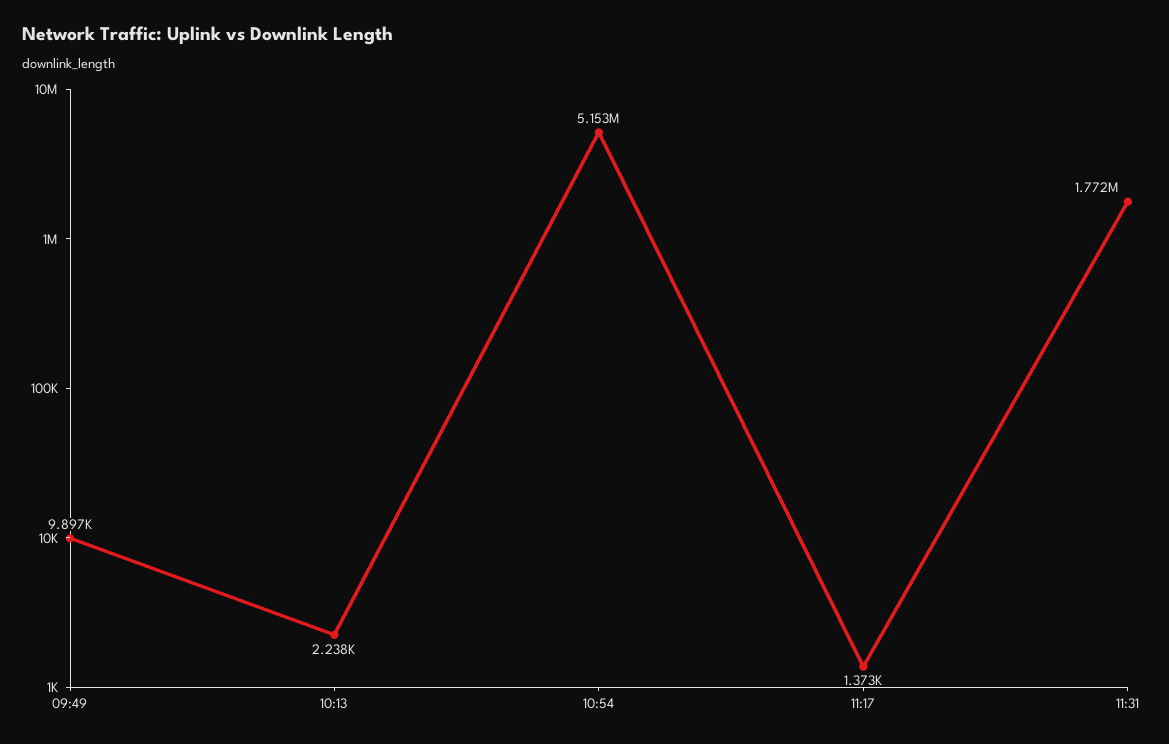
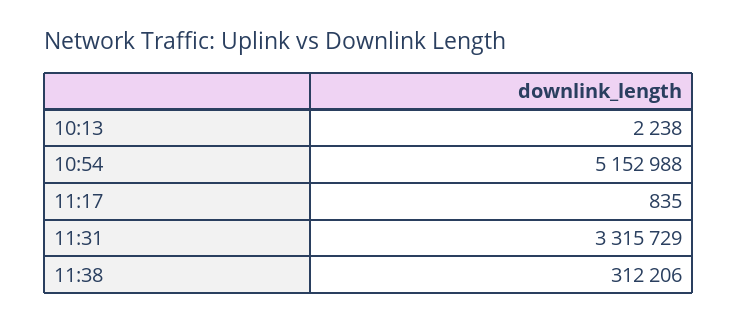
09:49: 9897 -> none
11:17: 1373 -> 835
11:31: 1772000 -> 3315729
11:38: none -> 312206

